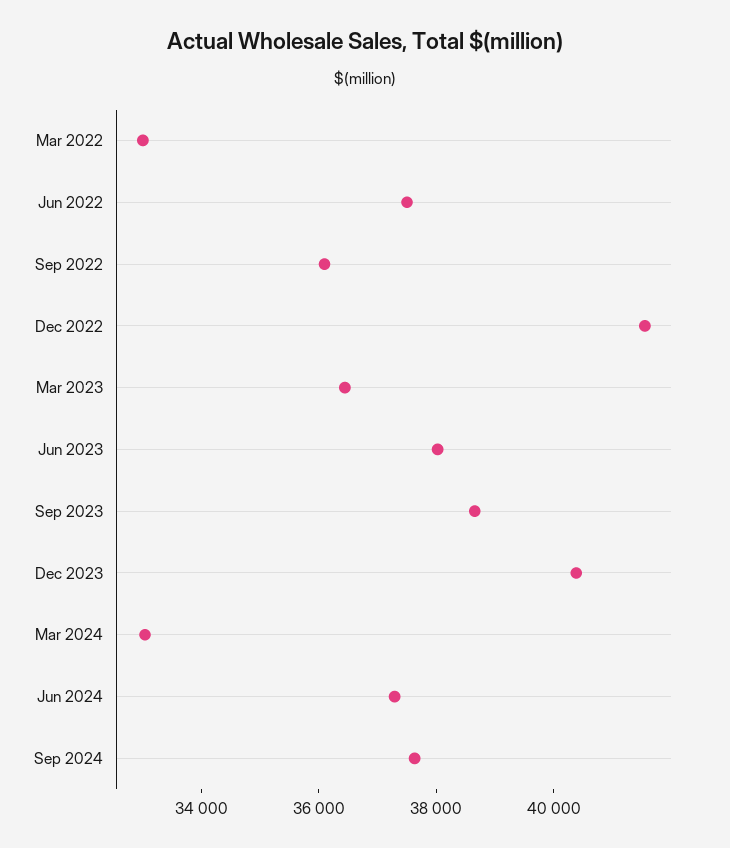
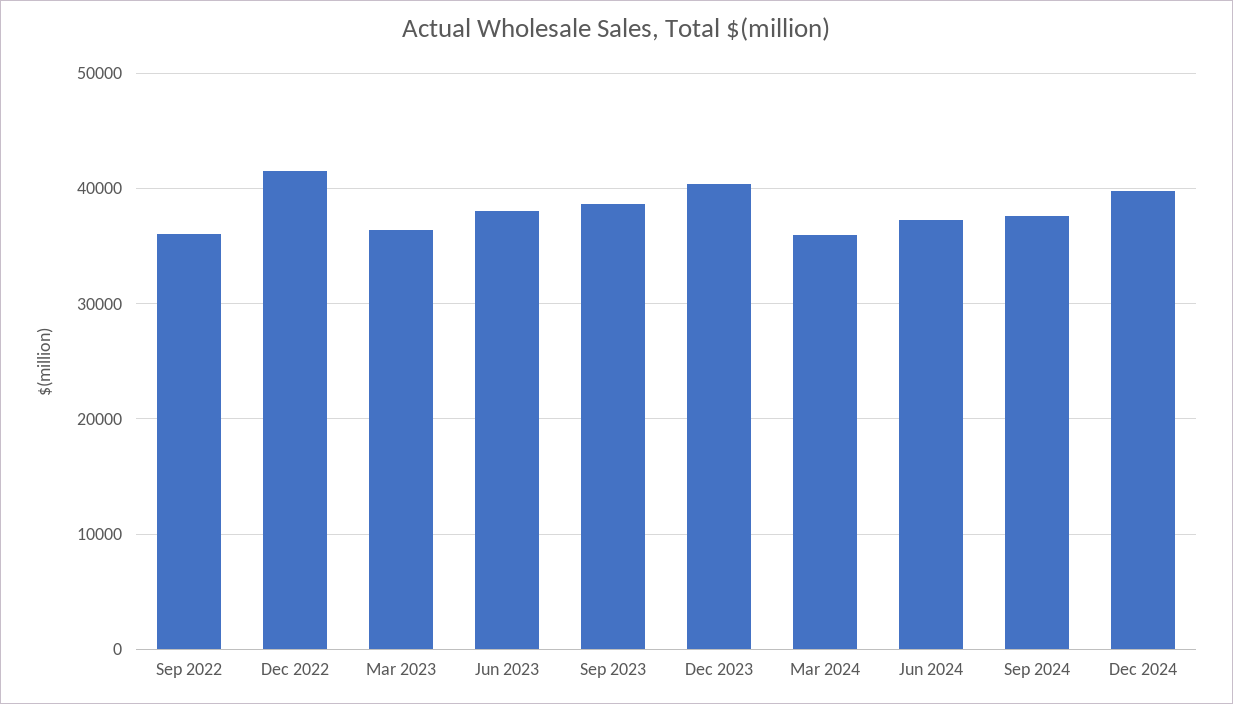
Mar 2022: 33000 -> none
Jun 2022: 37500 -> none
Mar 2024: 33000 -> 36000
Dec 2024: none -> 40000

